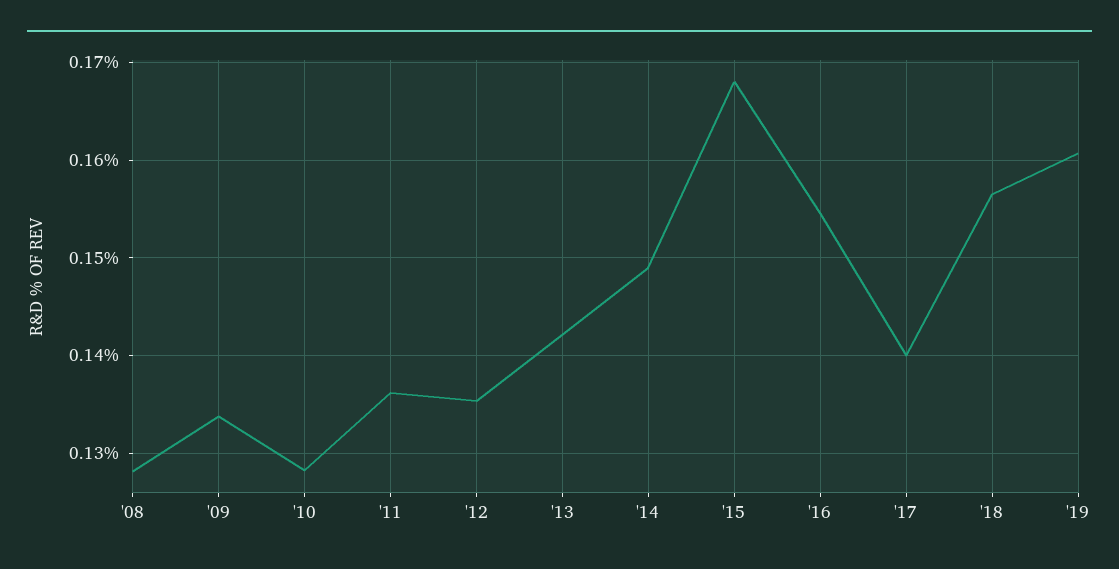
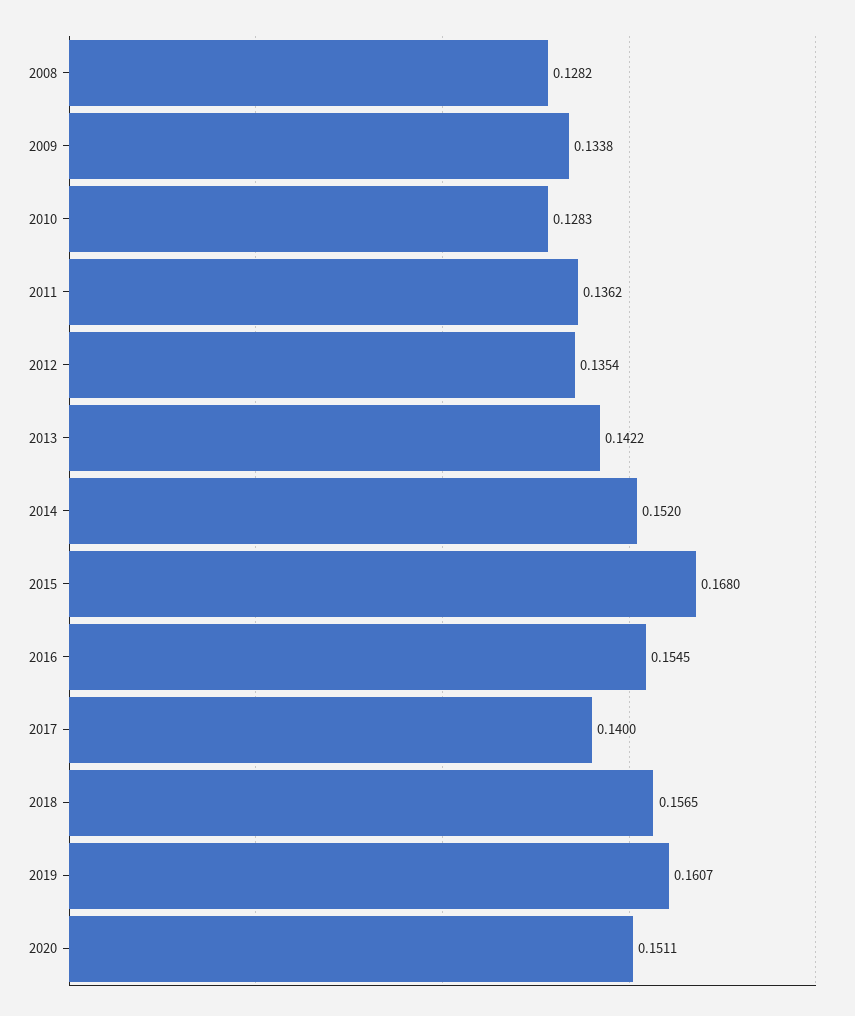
'14: 0.149 -> 0.152
2020: none -> 0.1511

